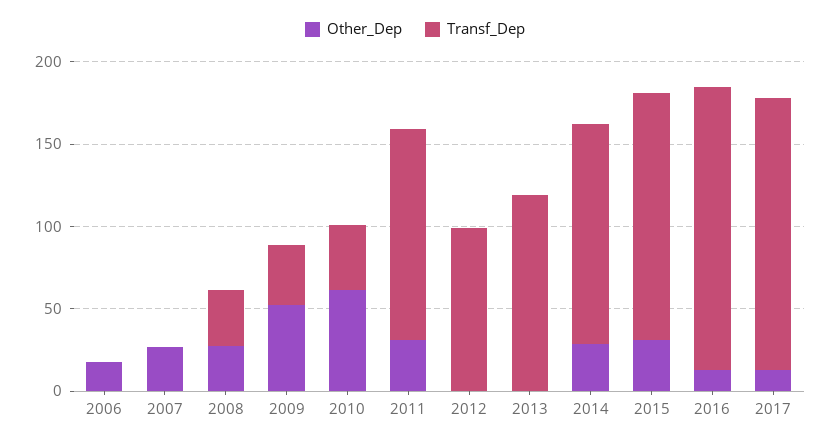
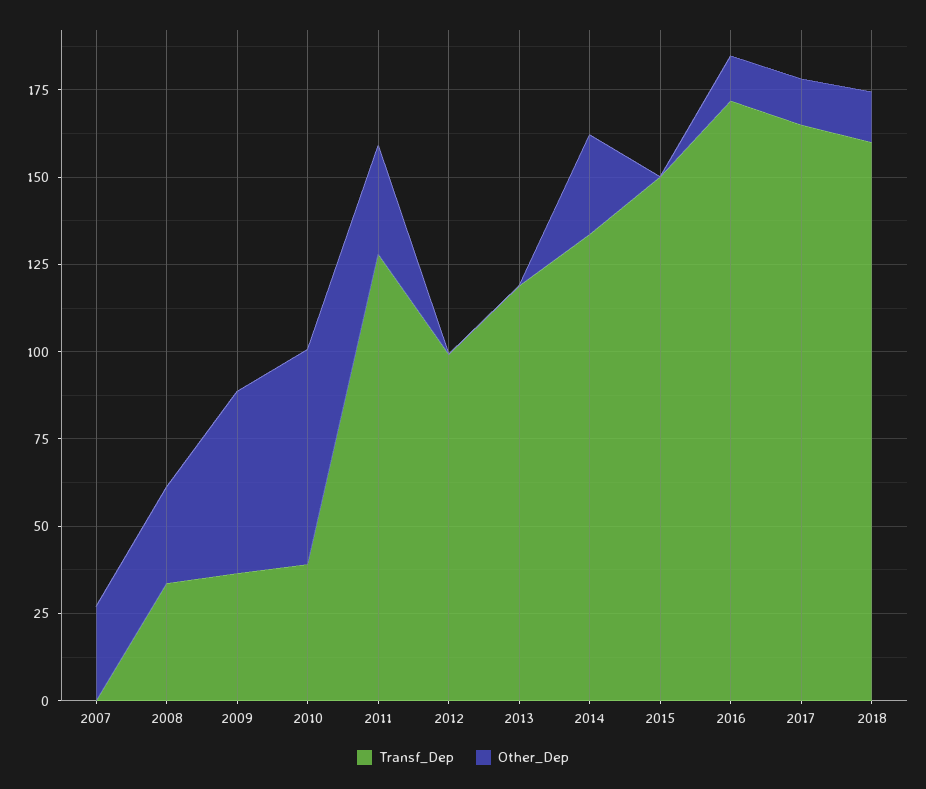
Other_Dep, 2006: 20 -> none
Transf_Dep, 2006: 0 -> none
Other_Dep, 2015: 30 -> 0
Transf_Dep, 2018: none -> 160
Other_Dep, 2018: none -> 15

